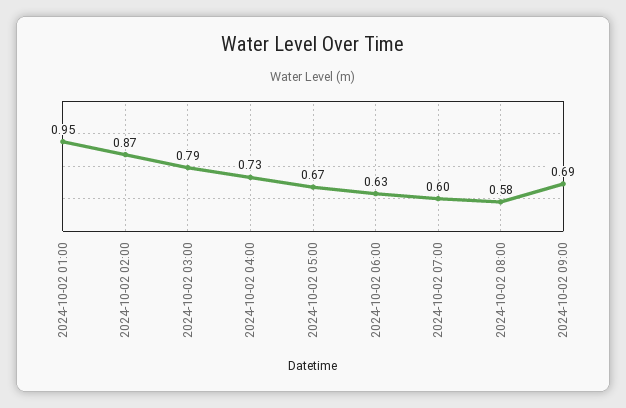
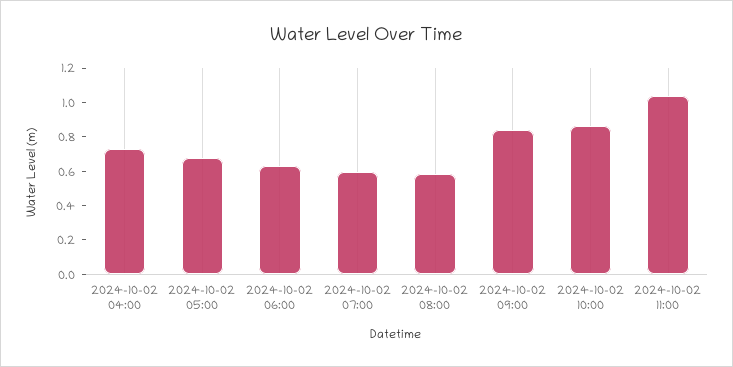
2024-10-02 01:00: 0.95 -> none
2024-10-02 02:00: 0.87 -> none
2024-10-02 03:00: 0.79 -> none
2024-10-02 09:00: 0.69 -> 0.85
2024-10-02 10:00: none -> 0.85
2024-10-02 11:00: none -> 1.05

